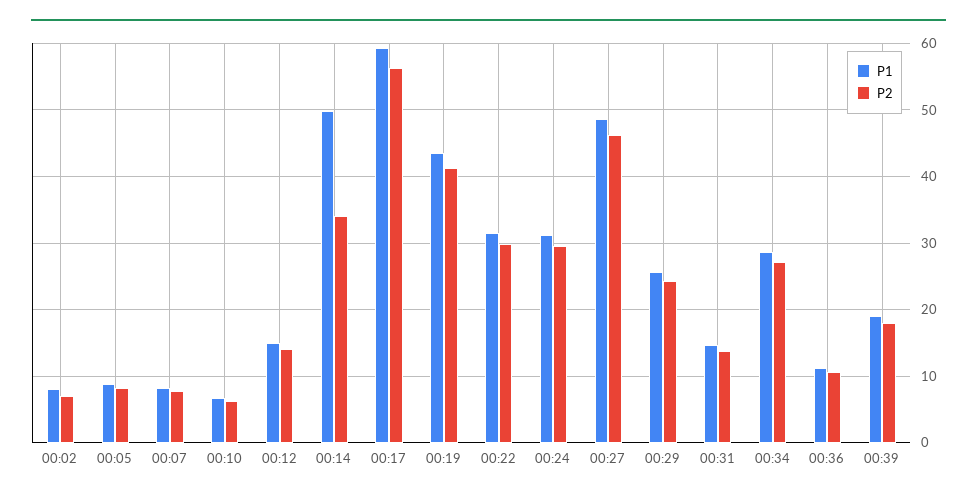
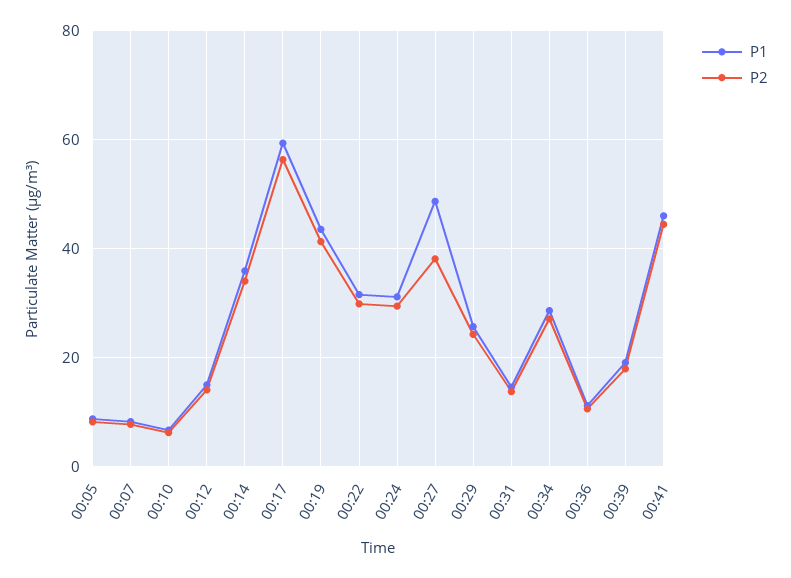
P1, 00:02: 8 -> none
P2, 00:02: 7 -> none
P1, 00:14: 50 -> 36
P2, 00:27: 46 -> 38
P1, 00:41: none -> 46
P2, 00:41: none -> 44

